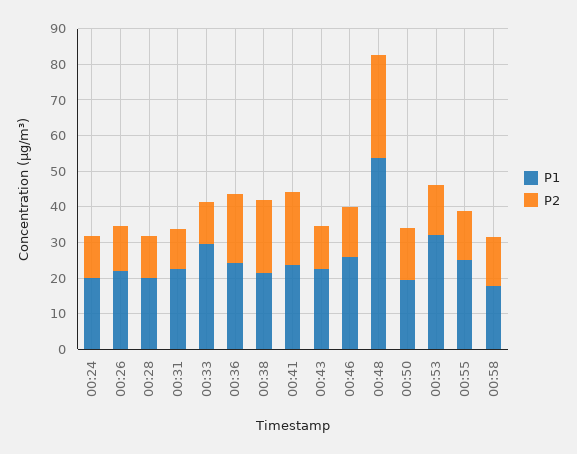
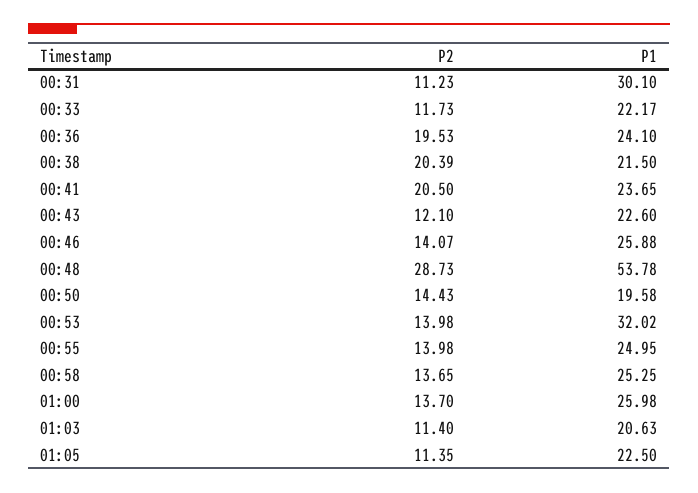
P1, 00:24: 20 -> none
P2, 00:24: 12.5 -> none
P1, 00:26: 22.5 -> none
P2, 00:26: 12.5 -> none
P1, 00:28: 20 -> none
P2, 00:28: 12.5 -> none
P1, 00:31: 22.5 -> 30.1
P1, 00:33: 30 -> 22.17
P1, 00:58: 17.5 -> 25.25
P2, 01:00: none -> 13.7
P1, 01:00: none -> 25.98
P2, 01:03: none -> 11.4
P1, 01:03: none -> 20.63
P2, 01:05: none -> 11.35
P1, 01:05: none -> 22.5

